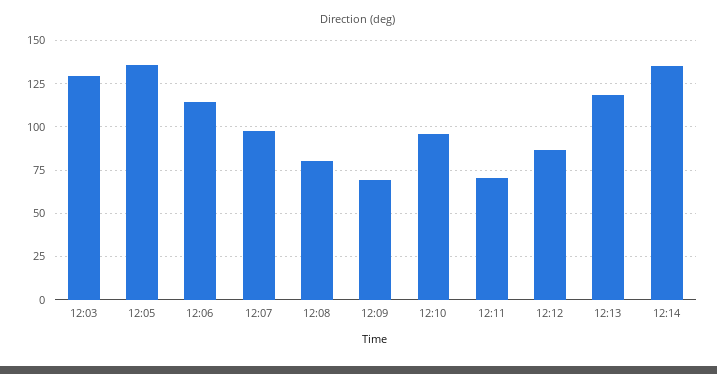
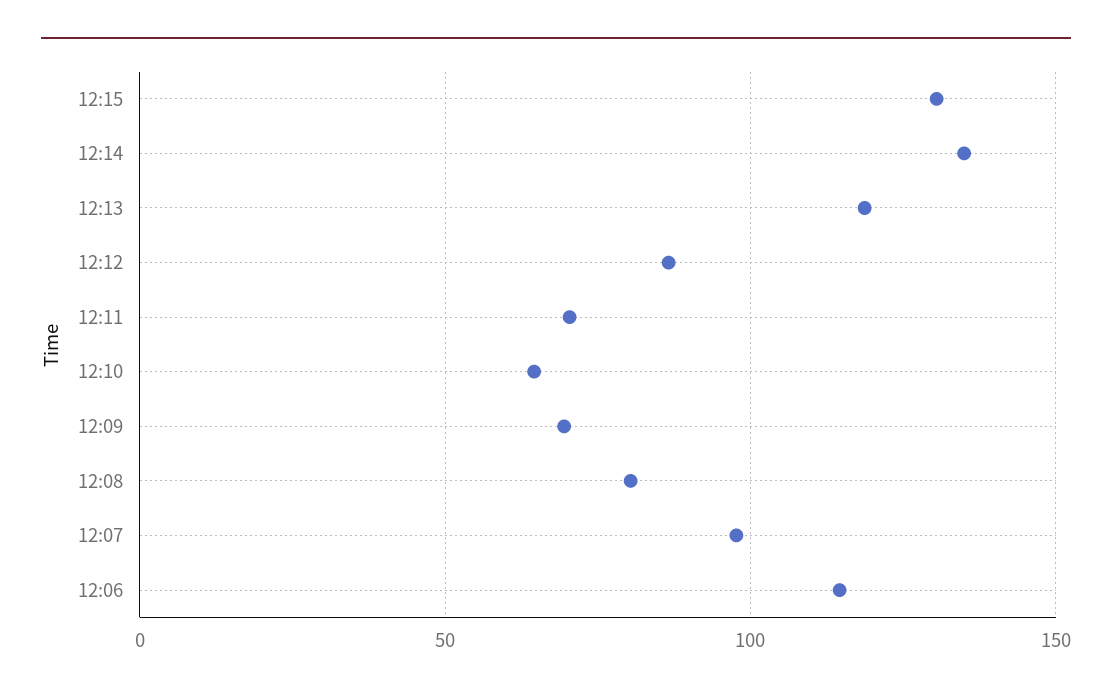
12:03: 130 -> none
12:05: 135 -> none
12:10: 95 -> 65
12:15: none -> 130

